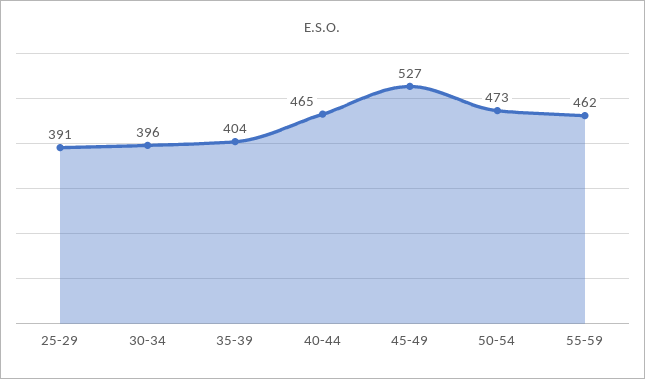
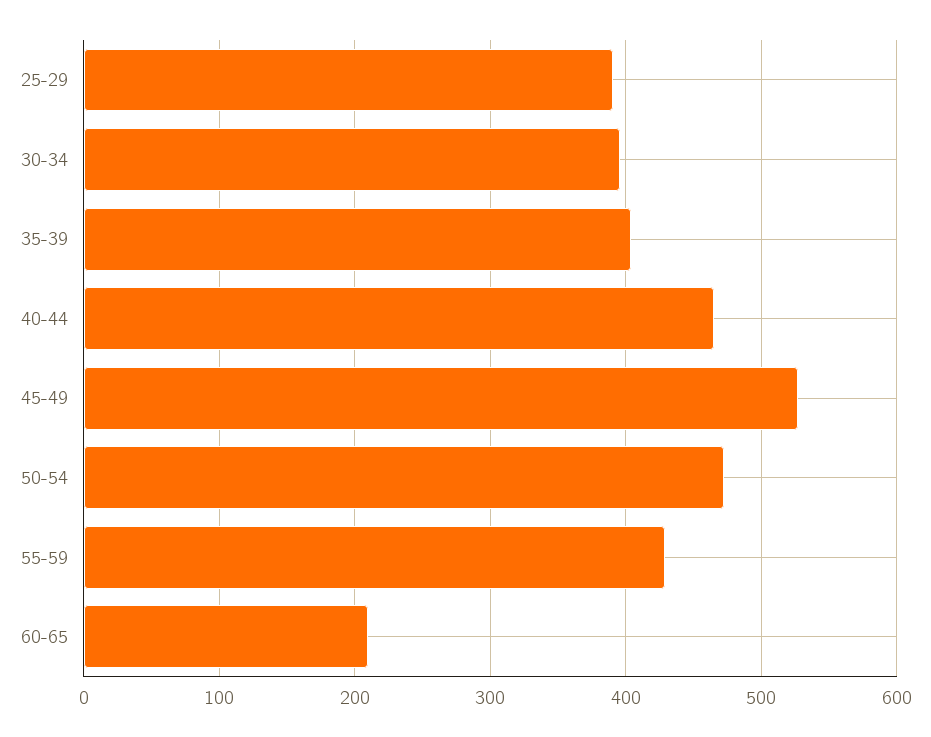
55-59: 462 -> 430
60-65: none -> 210

